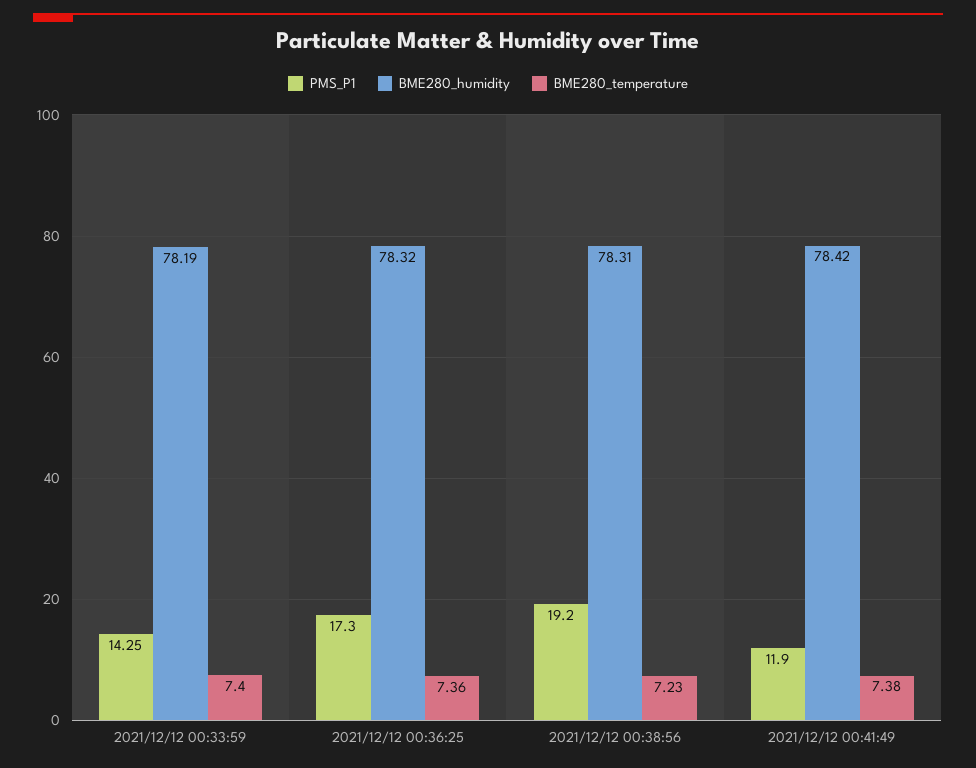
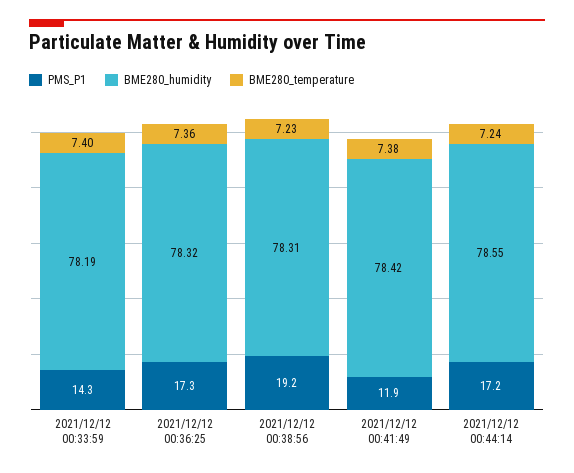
PMS_P1, 2021/12/12 00:44:14: none -> 17.2
BME280_humidity, 2021/12/12 00:44:14: none -> 78.55
BME280_temperature, 2021/12/12 00:44:14: none -> 7.24

